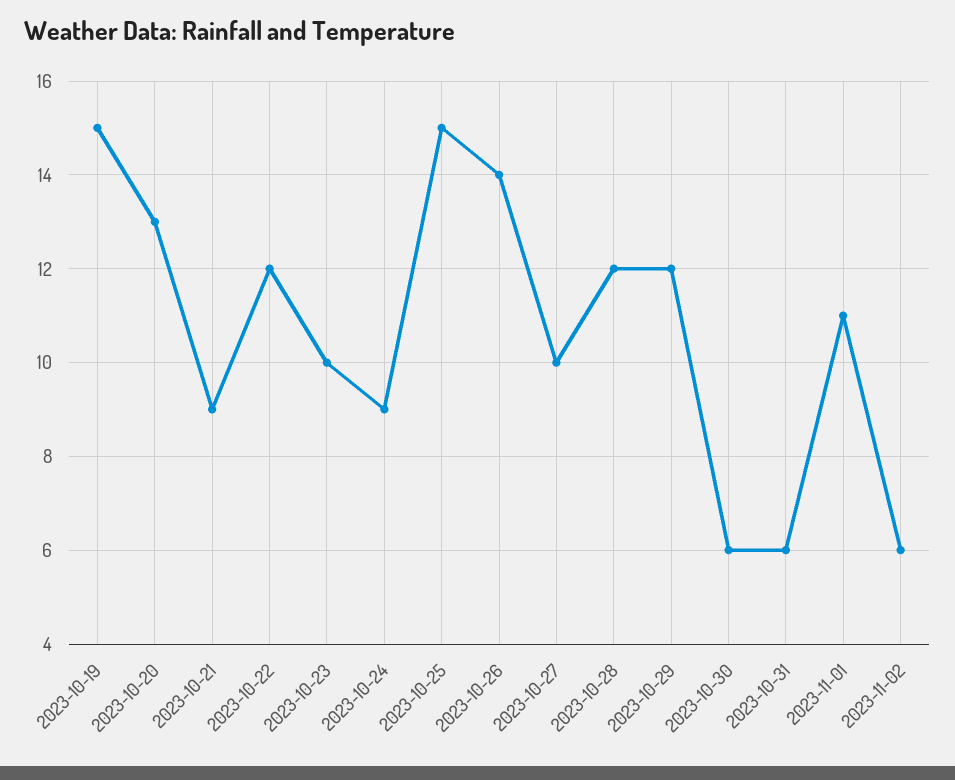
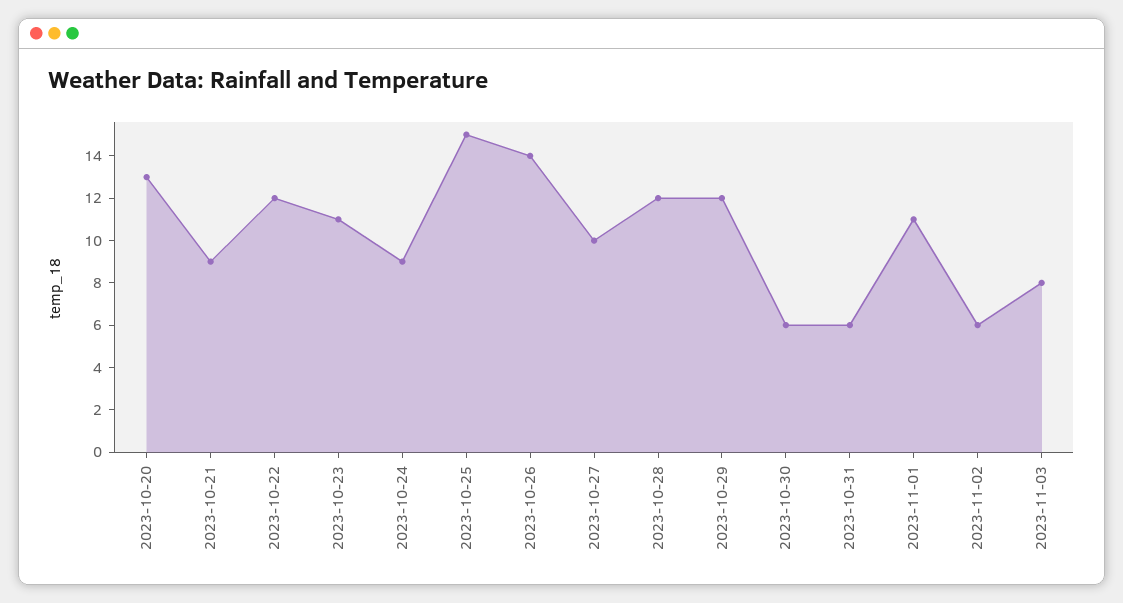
2023-10-19: 15 -> none
2023-10-23: 10 -> 11
2023-11-03: none -> 8

